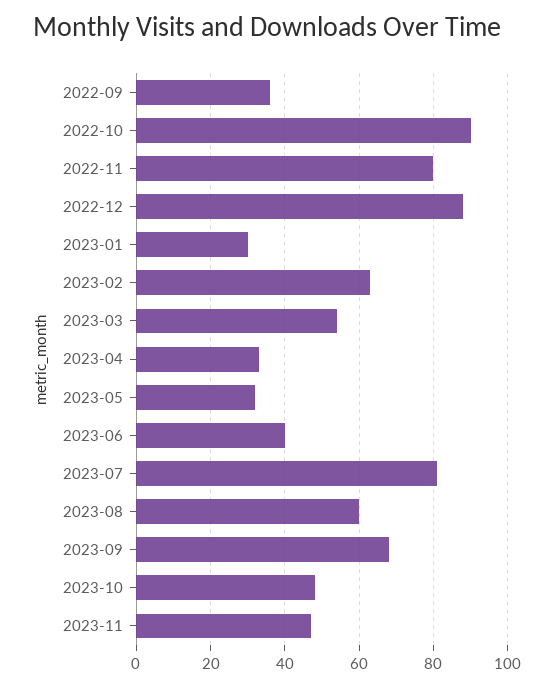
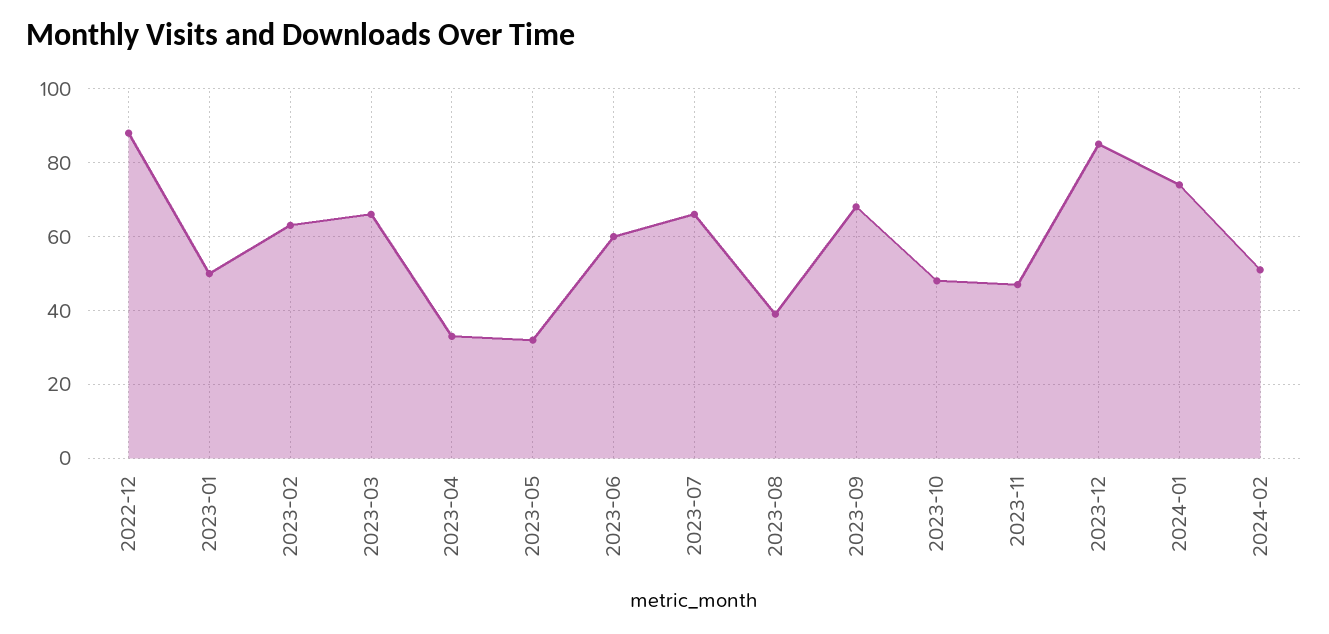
2022-09: 35 -> none
2022-10: 90 -> none
2022-11: 80 -> none
2023-01: 30 -> 50
2023-03: 55 -> 65
2023-06: 40 -> 60
2023-07: 80 -> 65
2023-08: 60 -> 40
2023-12: none -> 85
2024-01: none -> 75
2024-02: none -> 50

